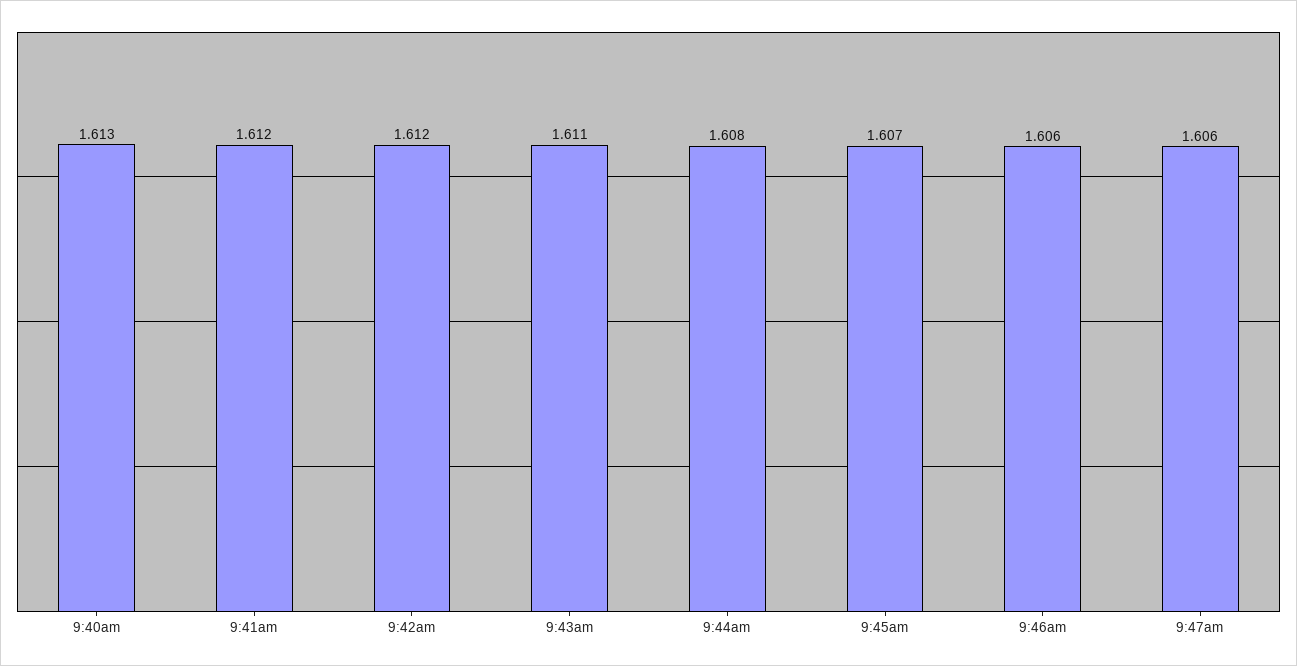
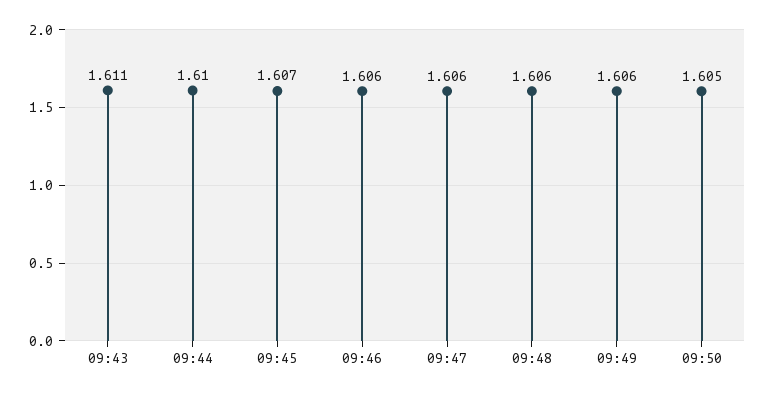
9:40am: 1.613 -> none
9:41am: 1.612 -> none
9:42am: 1.612 -> none
9:44am: 1.608 -> 1.61
09:48: none -> 1.606
09:49: none -> 1.606
09:50: none -> 1.605

